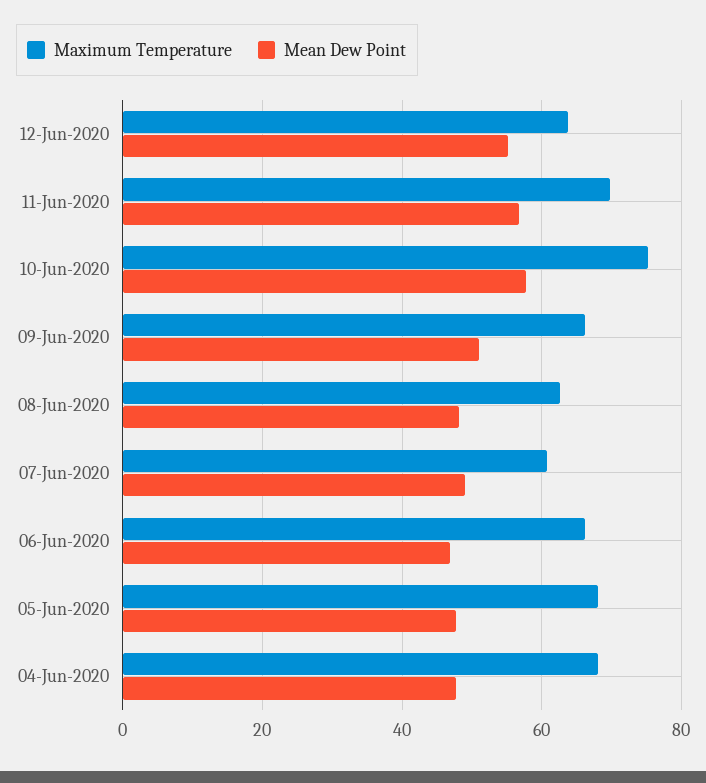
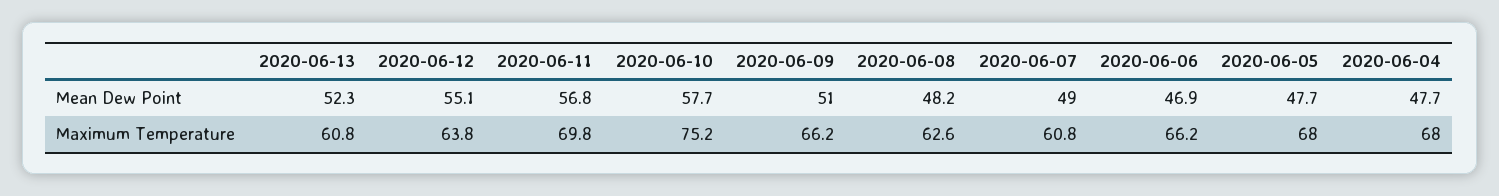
Mean Dew Point, 2020-06-13: none -> 52.3
Maximum Temperature, 2020-06-13: none -> 60.8

